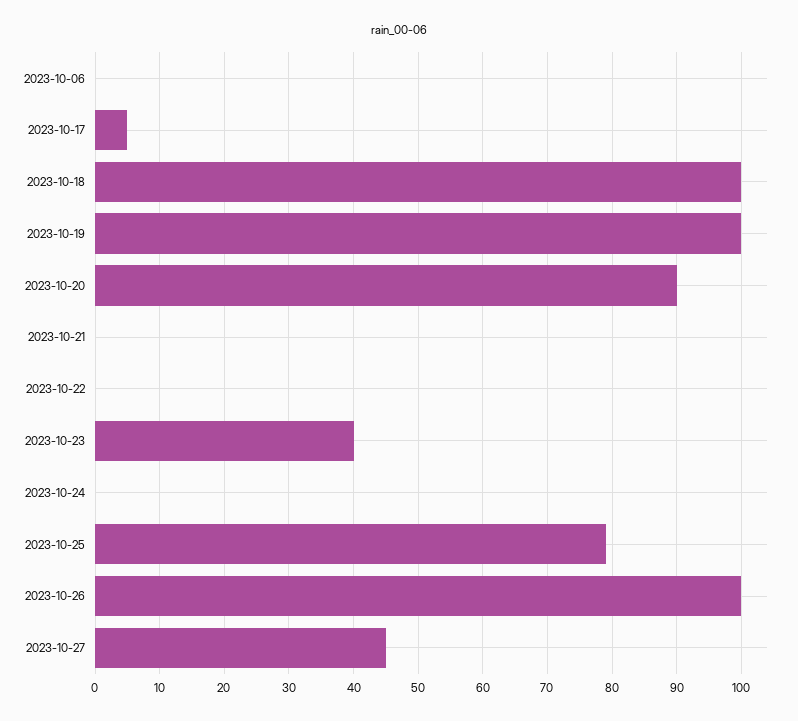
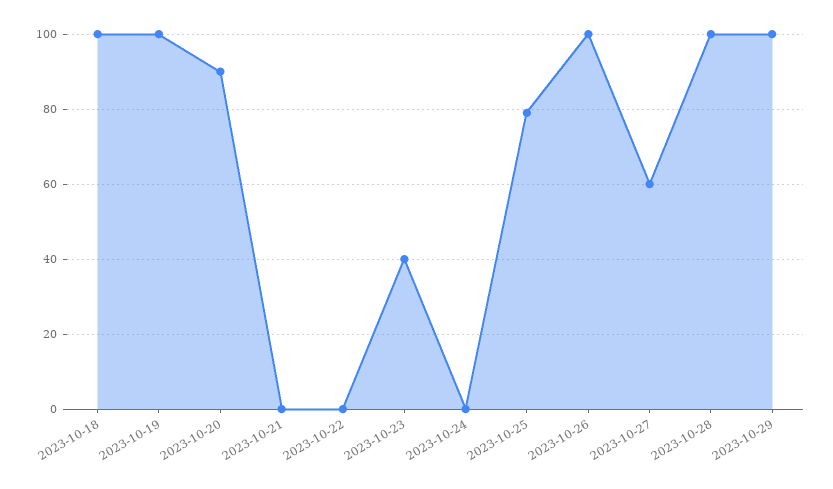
2023-10-06: 0 -> none
2023-10-17: 5 -> none
2023-10-27: 45 -> 60
2023-10-28: none -> 100
2023-10-29: none -> 100

